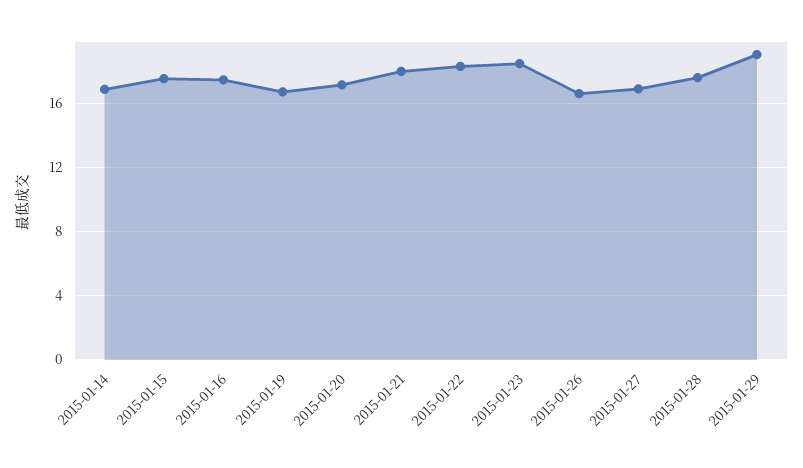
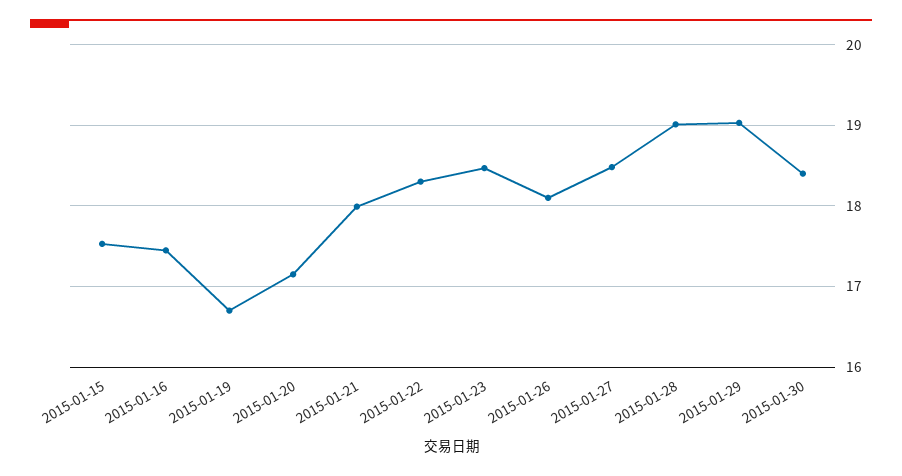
2015-01-14: 17 -> none
2015-01-26: 16.5 -> 18.1
2015-01-27: 17 -> 18.5
2015-01-28: 17.5 -> 19
2015-01-30: none -> 18.4

